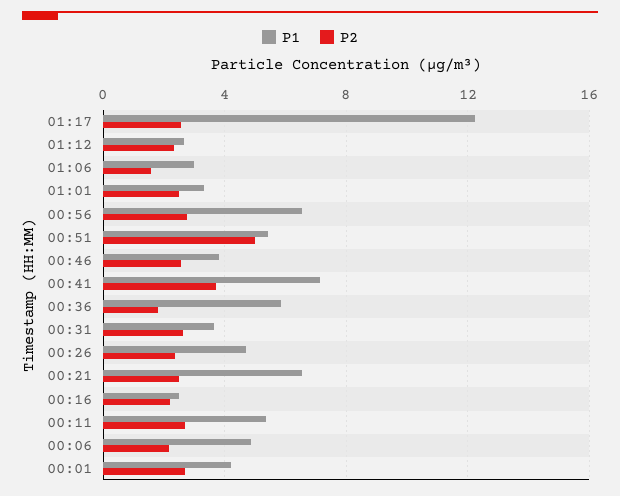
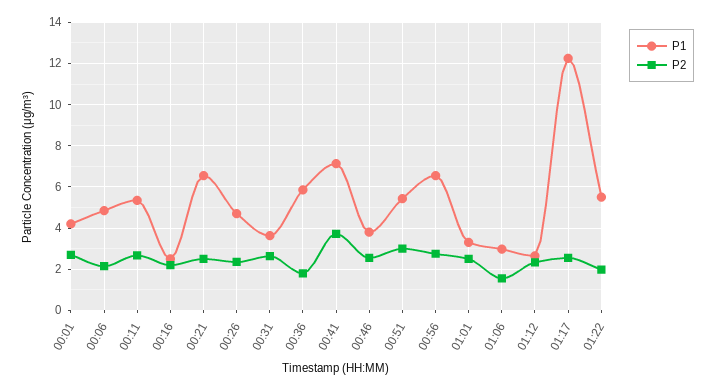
P2, 00:51: 5 -> 3
P1, 01:22: none -> 5.5
P2, 01:22: none -> 2

